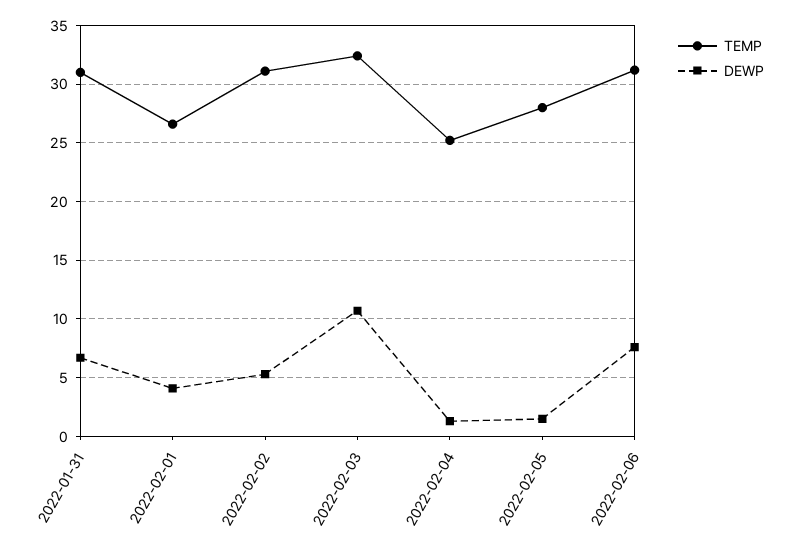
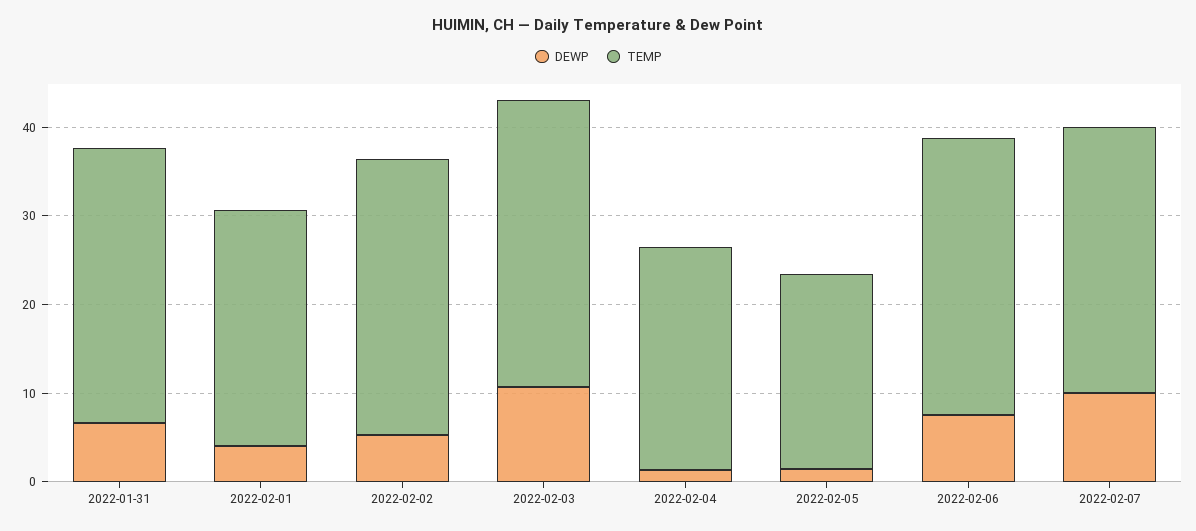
TEMP, 2022-02-05: 28 -> 22
DEWP, 2022-02-07: none -> 10
TEMP, 2022-02-07: none -> 30

